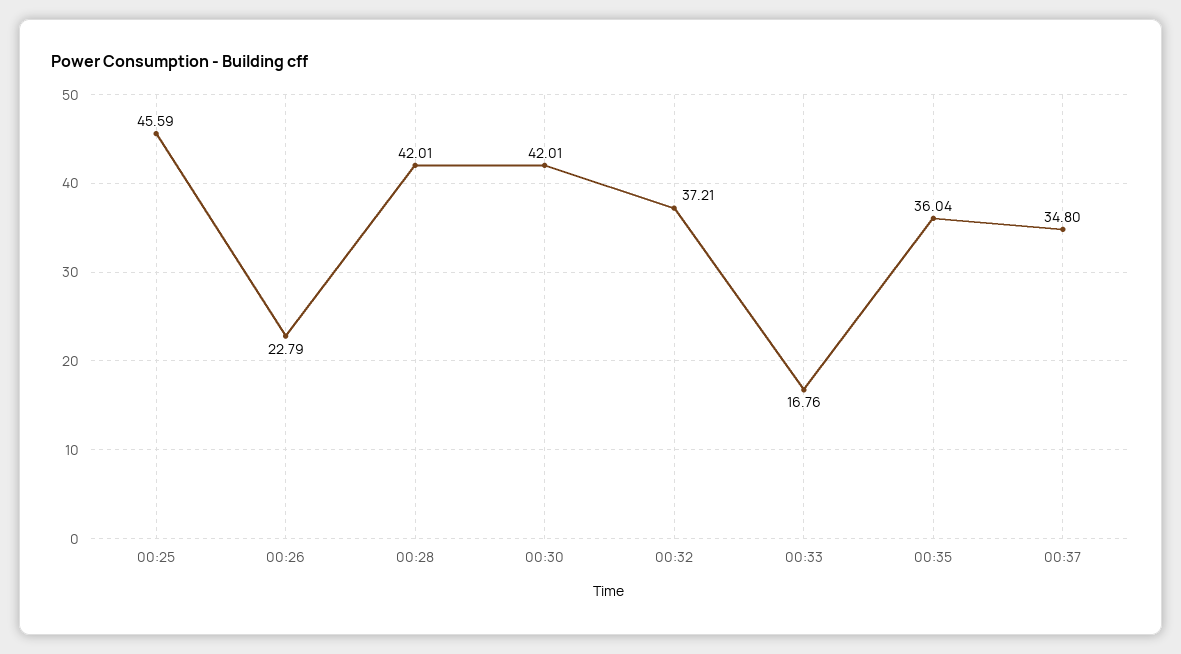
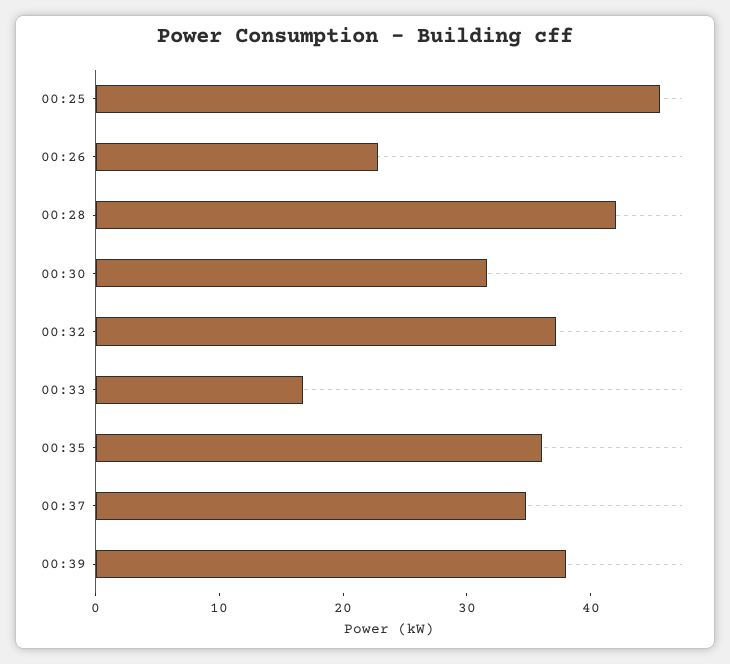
00:30: 42.01 -> 32
00:39: none -> 38

